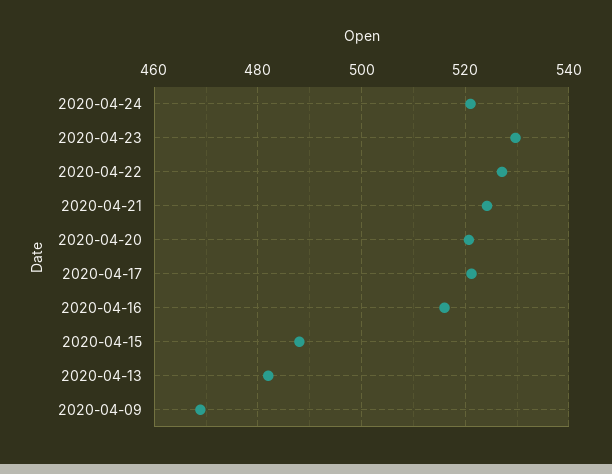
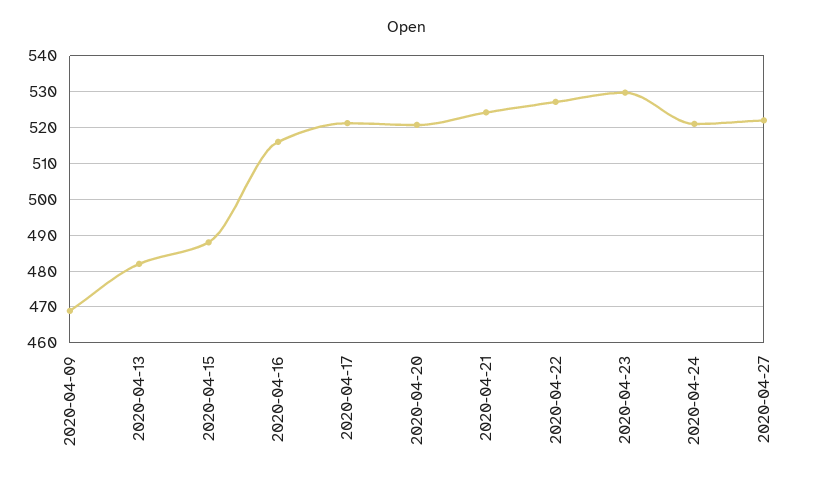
2020-04-27: none -> 522

